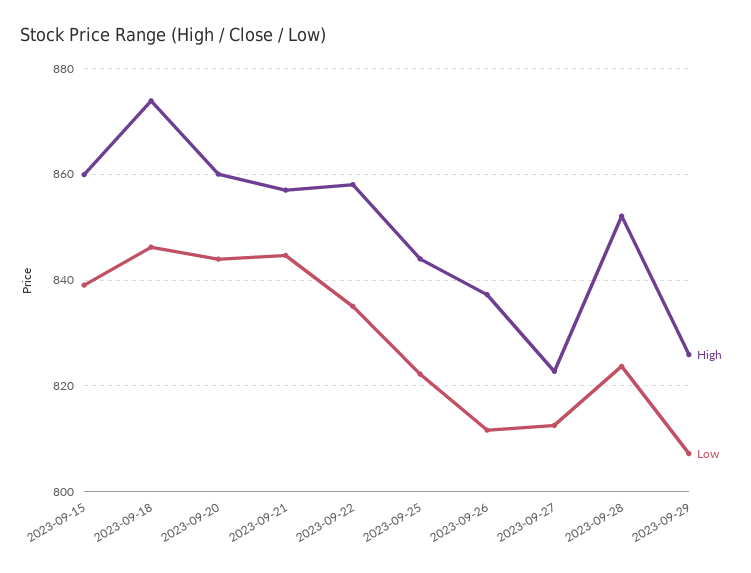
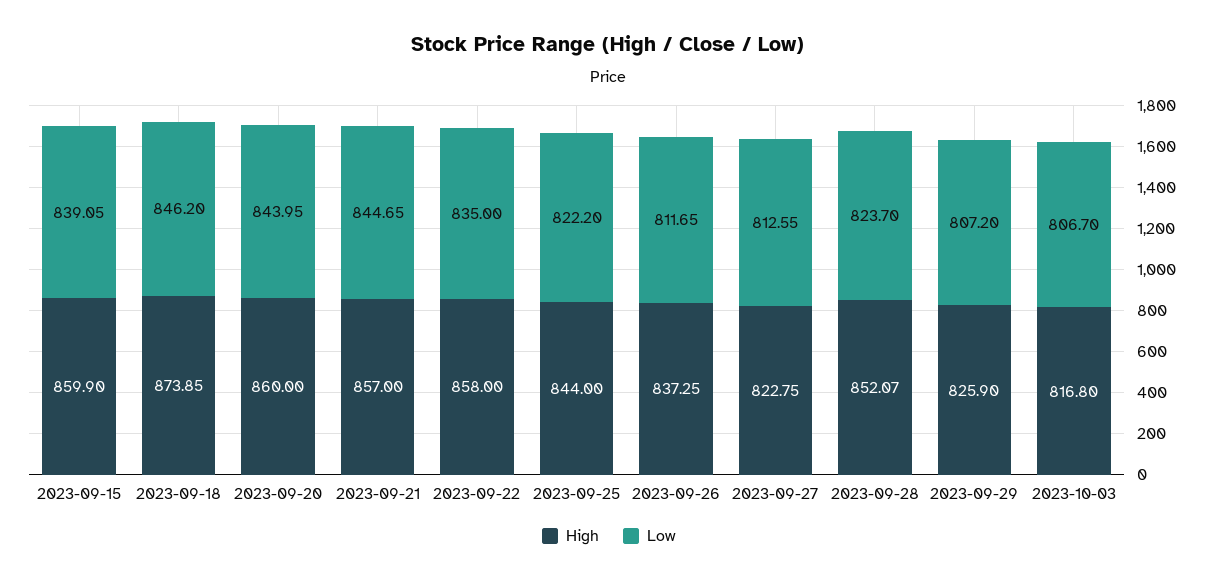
High, 2023-10-03: none -> 816.8
Low, 2023-10-03: none -> 806.7

